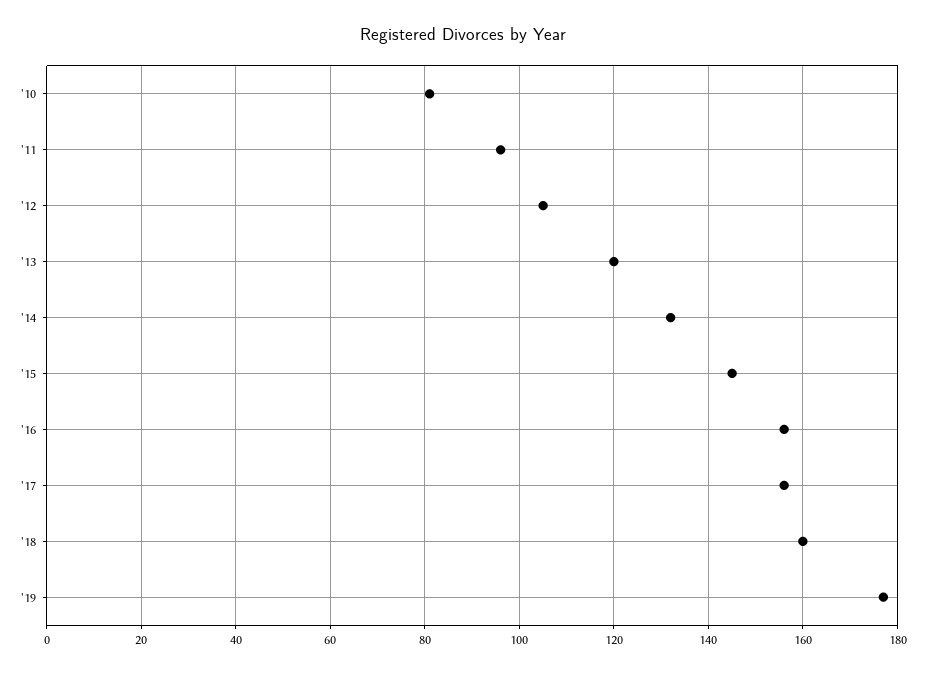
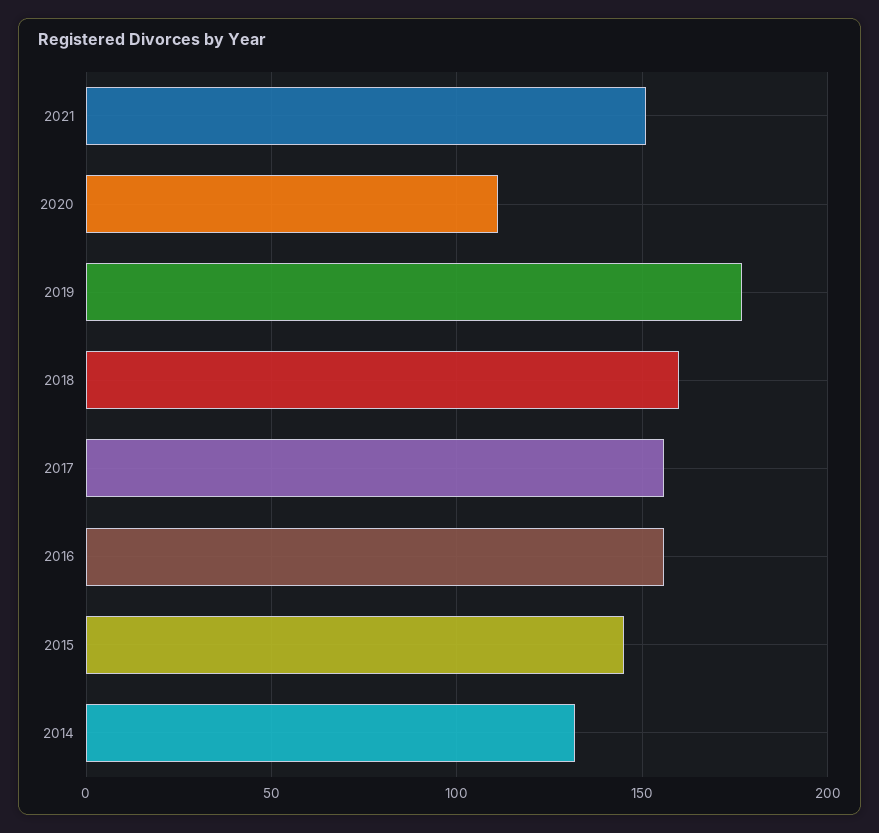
'10: 80 -> none
'11: 95 -> none
'12: 105 -> none
'13: 120 -> none
2021: none -> 150
2020: none -> 110

